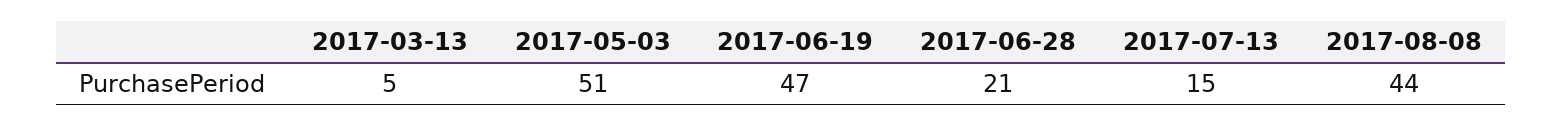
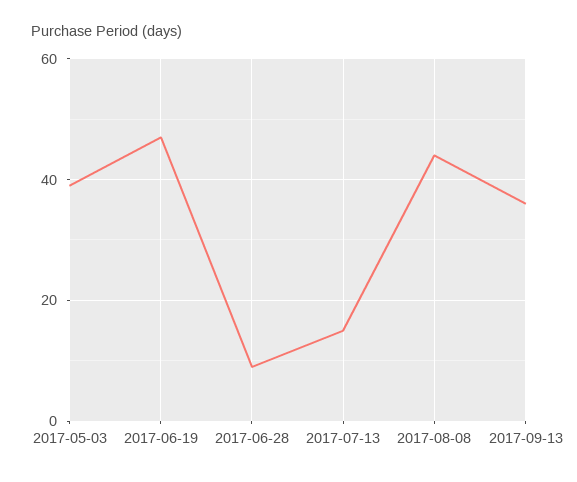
2017-03-13: 5 -> none
2017-05-03: 51 -> 40
2017-06-28: 21 -> 10
2017-09-13: none -> 35

